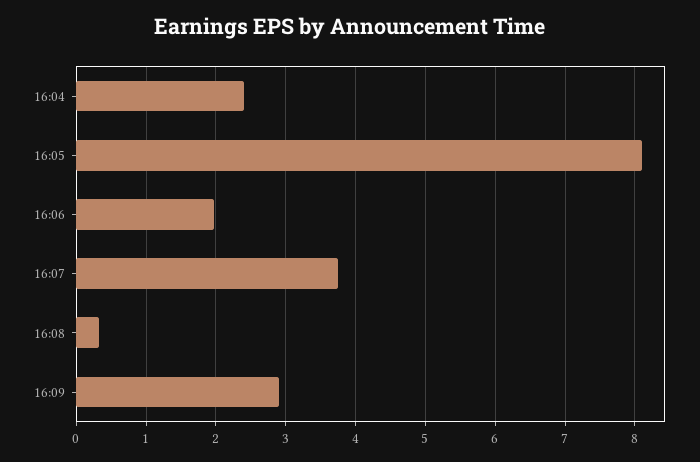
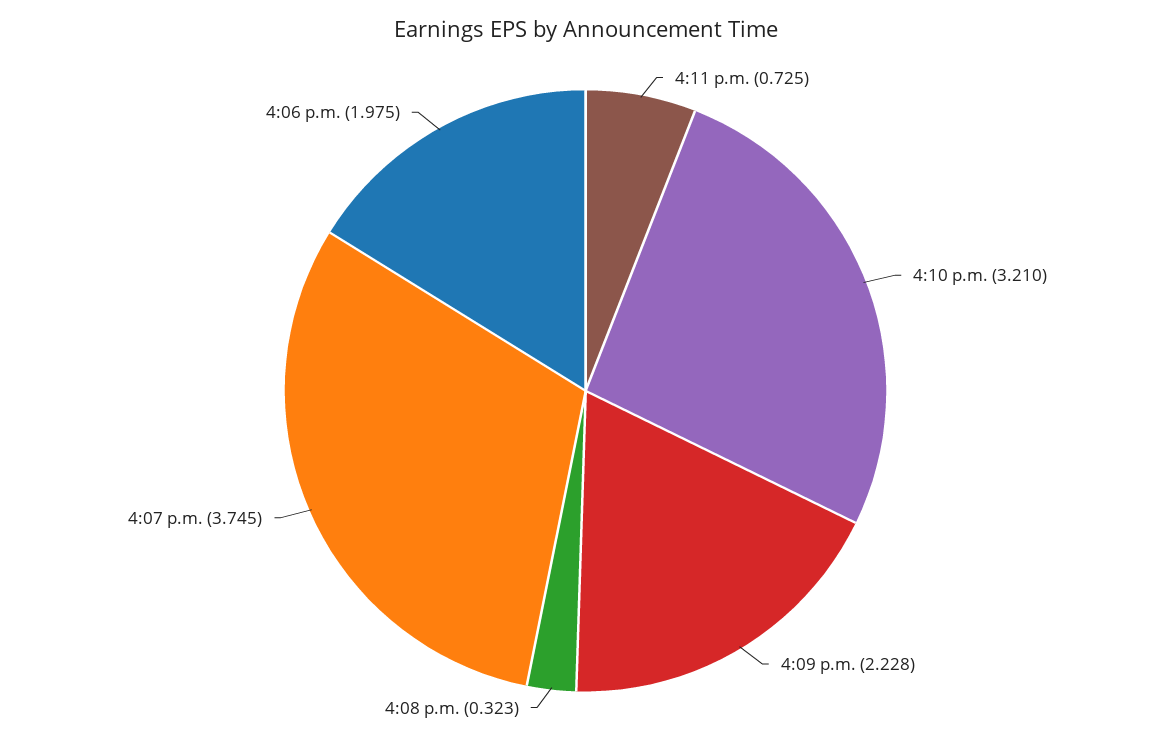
16:04: 2.4 -> none
16:05: 8.1 -> none
16:09: 2.9 -> 2.228
4:11 p.m.: none -> 0.725
4:10 p.m.: none -> 3.21

